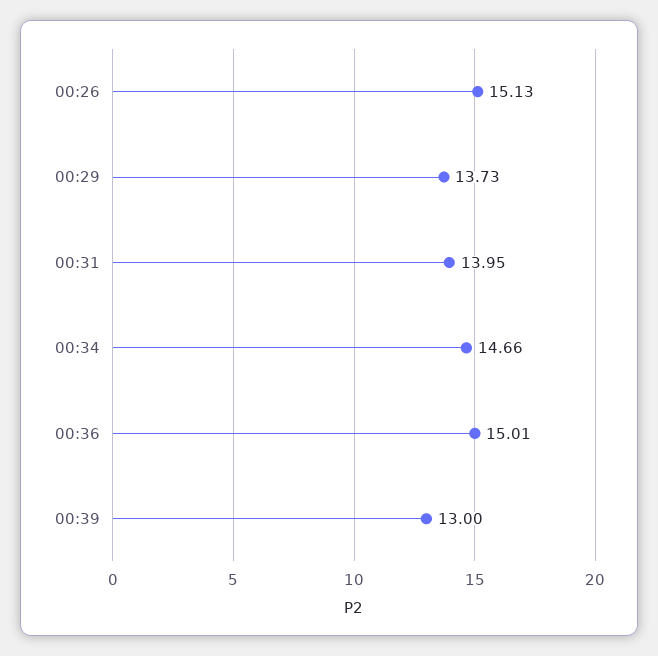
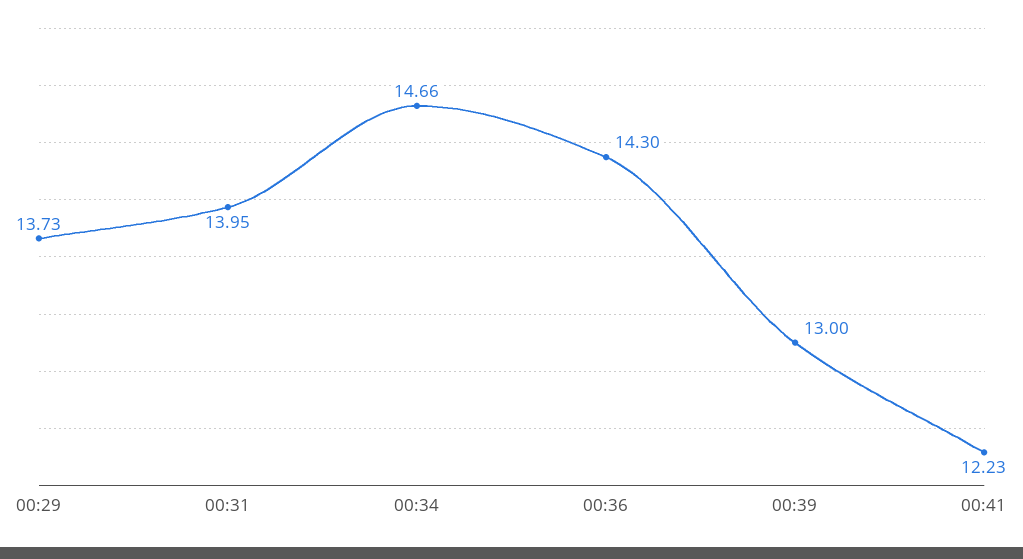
00:26: 15.13 -> none
00:36: 15.01 -> 14.3
00:41: none -> 12.23

